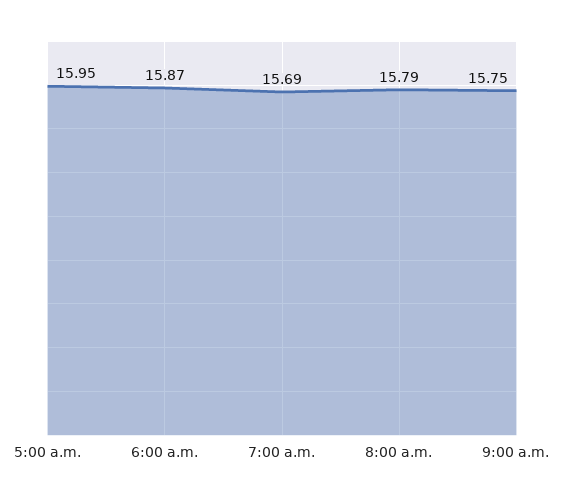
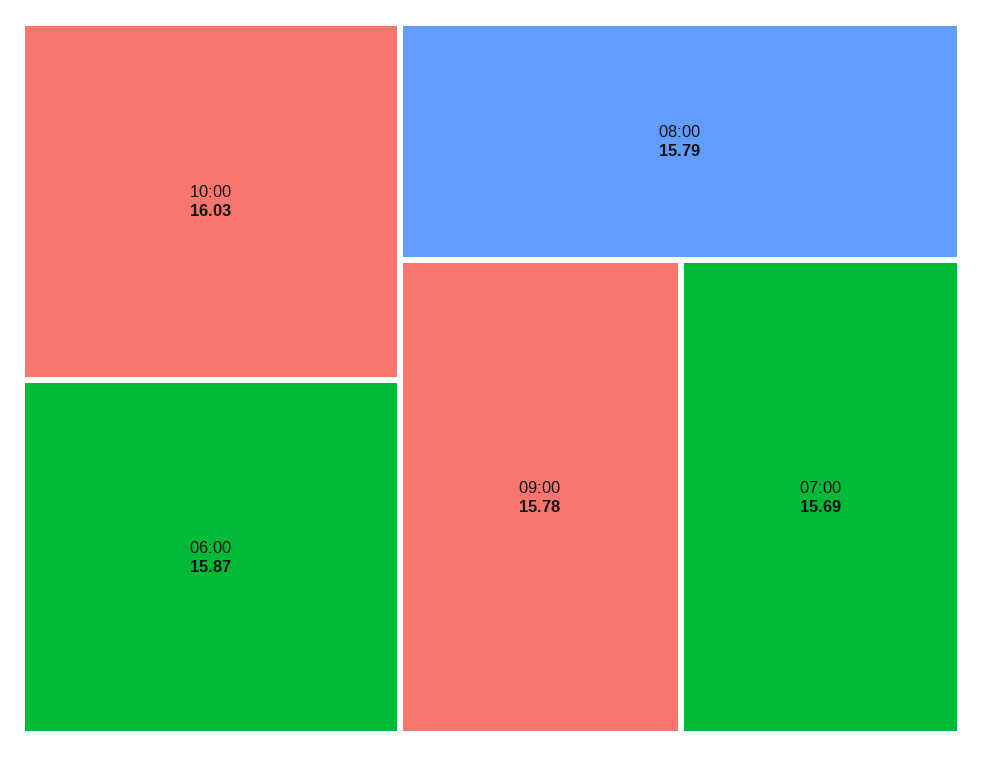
5:00 a.m.: 15.95 -> none
9:00 a.m.: 15.75 -> 15.78
10:00: none -> 16.03

